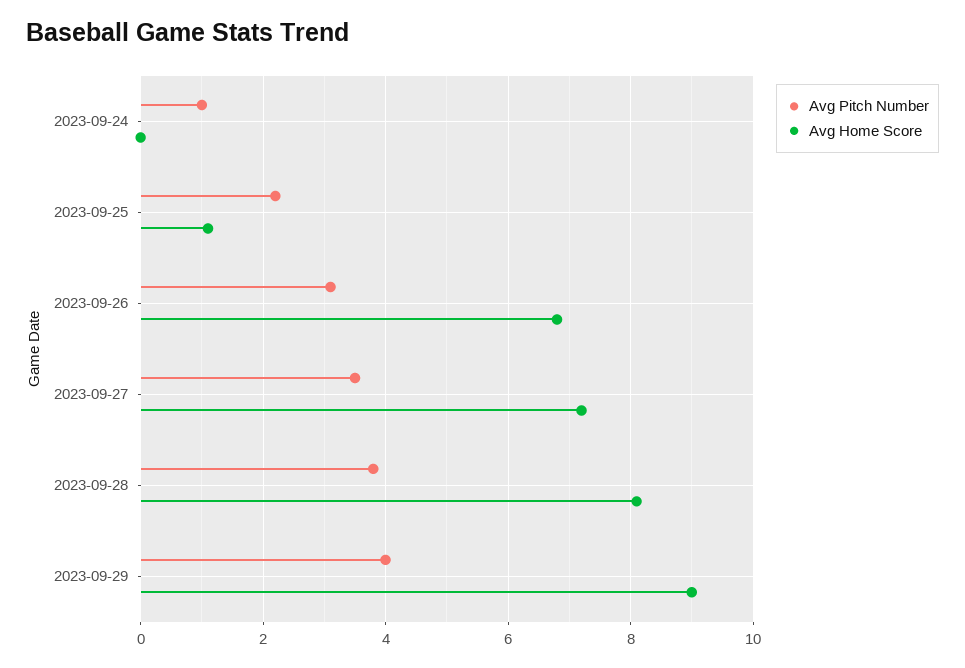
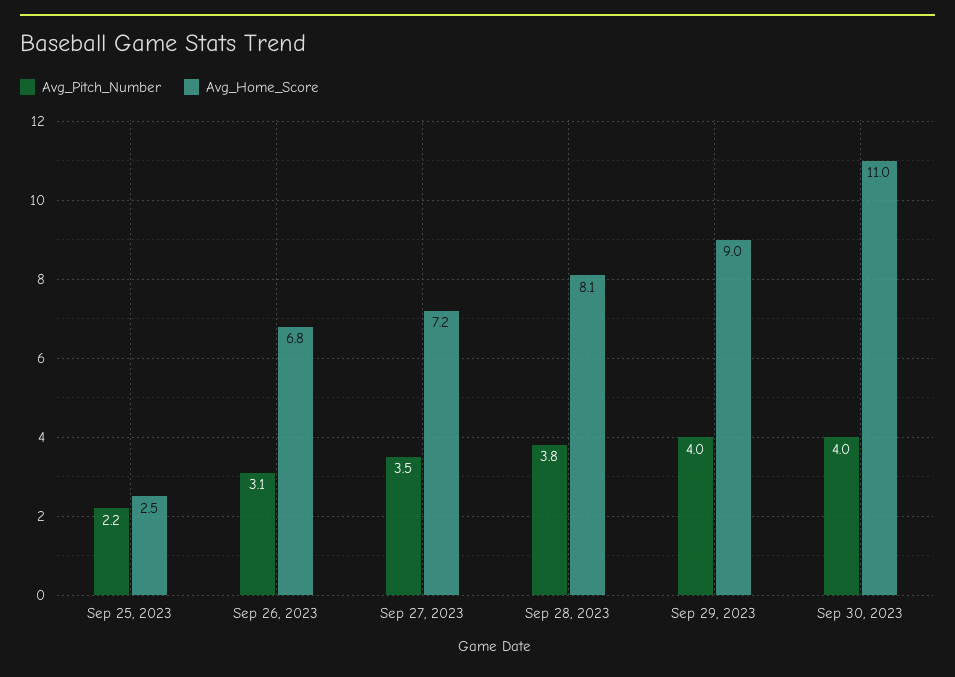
Avg Pitch Number, 2023-09-24: 1 -> none
Avg Home Score, 2023-09-24: 0 -> none
Avg Home Score, 2023-09-25: 1 -> 2.5
Avg Pitch Number, Sep 30, 2023: none -> 4
Avg Home Score, Sep 30, 2023: none -> 11

